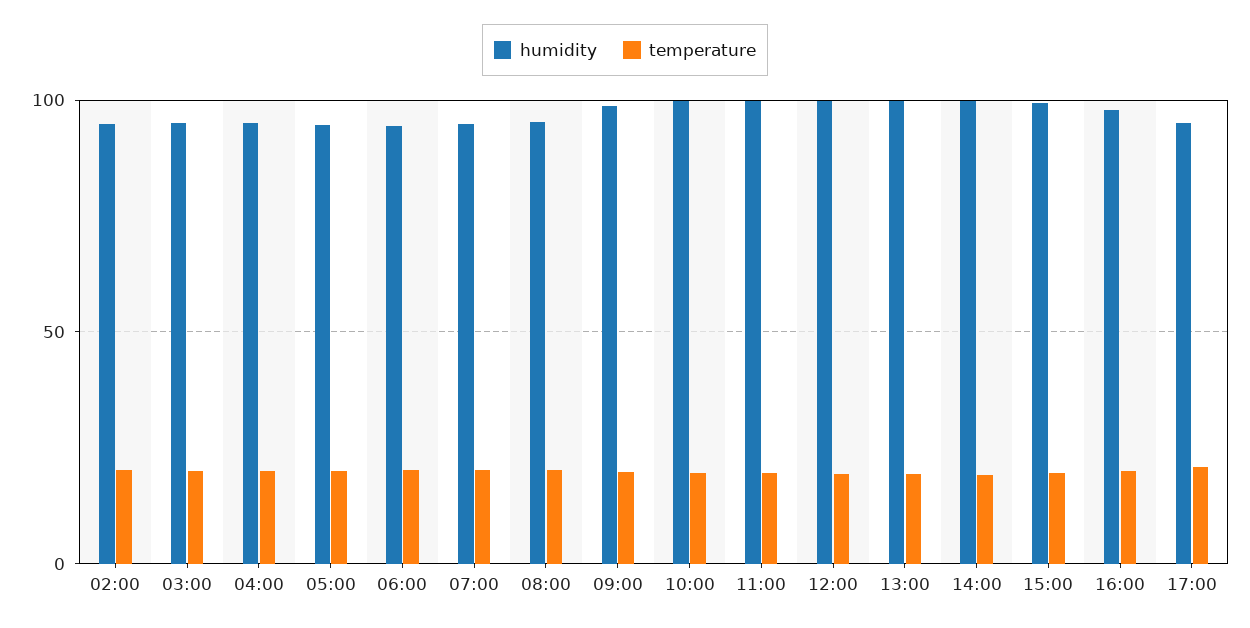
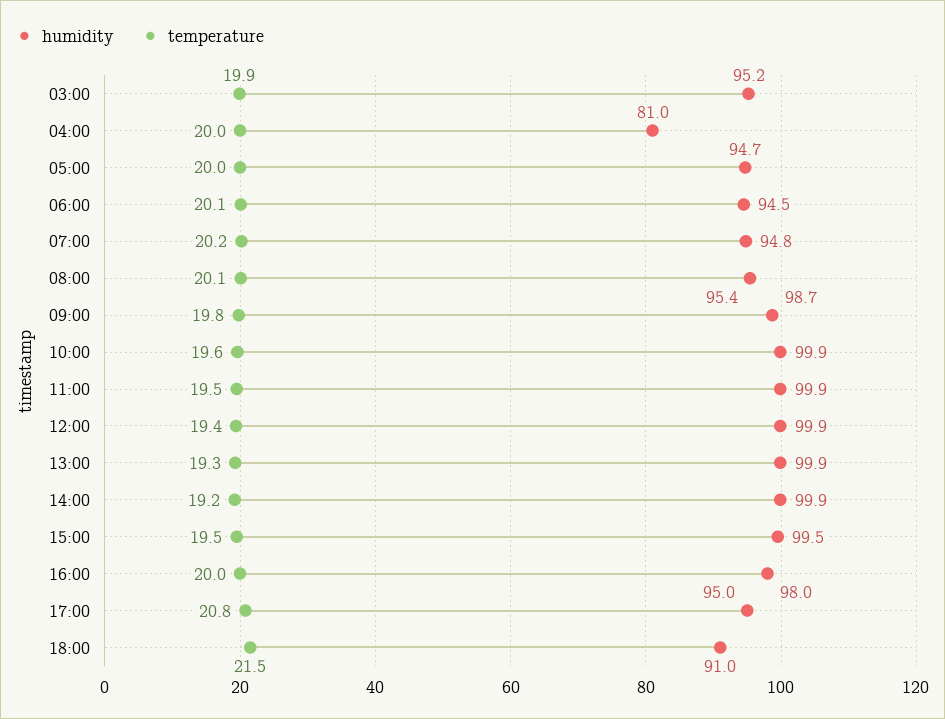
humidity, 02:00: 95 -> none
temperature, 02:00: 20 -> none
humidity, 04:00: 95 -> 81
humidity, 18:00: none -> 91
temperature, 18:00: none -> 21.5

